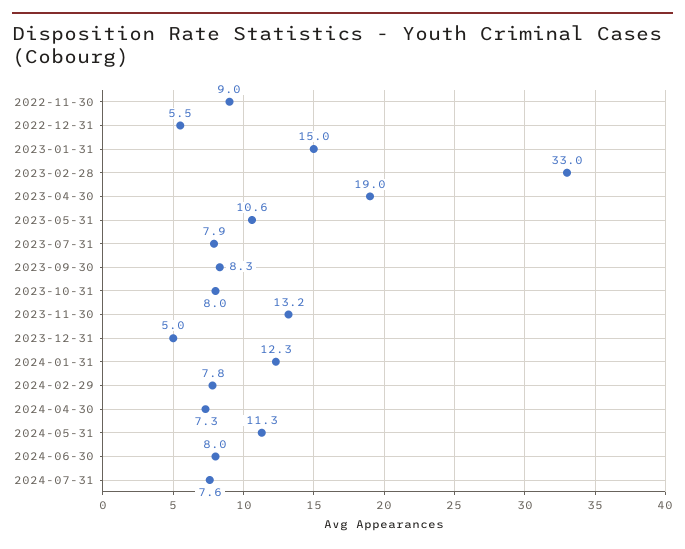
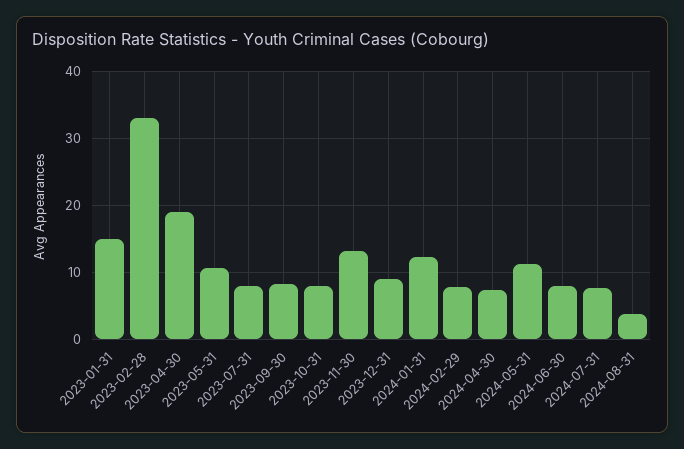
2022-11-30: 9 -> none
2022-12-31: 5.5 -> none
2023-12-31: 5 -> 9
2024-08-31: none -> 4

